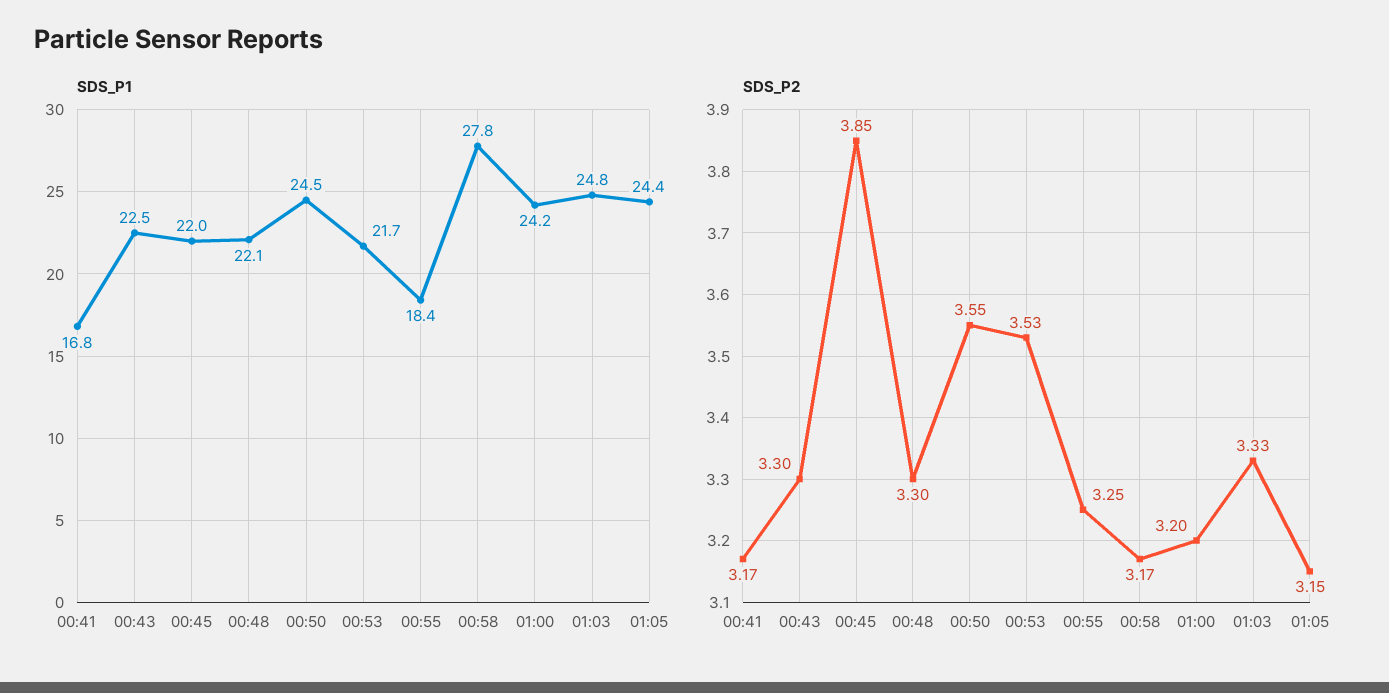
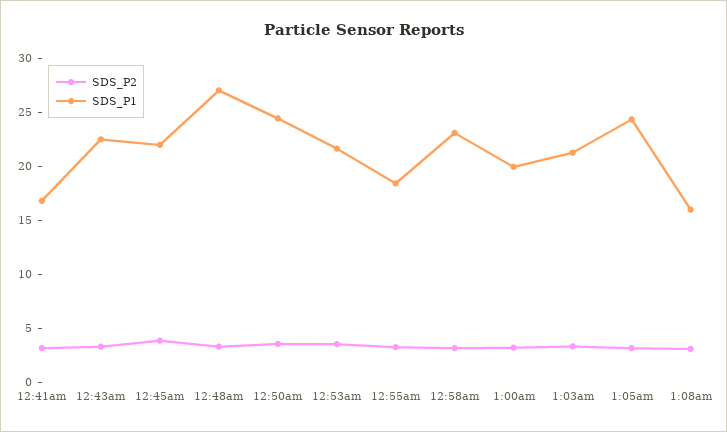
SDS_P1, 00:48: 22.1 -> 27
SDS_P1, 00:58: 27.8 -> 23
SDS_P1, 01:00: 24.2 -> 20
SDS_P1, 01:03: 24.8 -> 21
SDS_P2, 1:08am: none -> 3
SDS_P1, 1:08am: none -> 16

